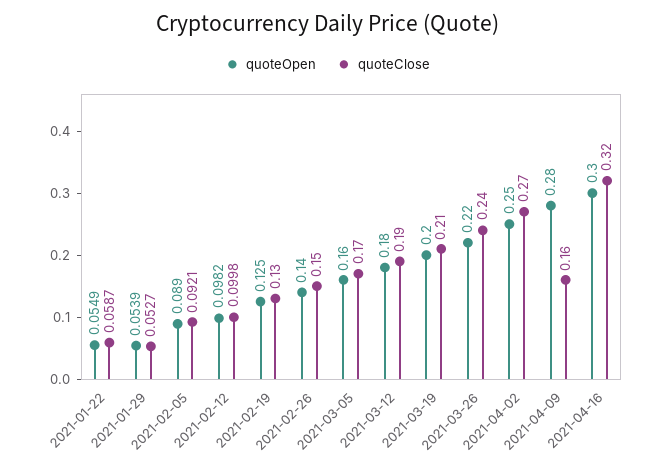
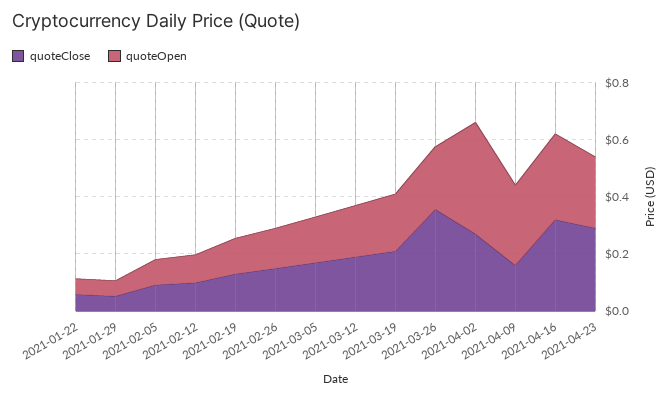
quoteClose, 2021-03-26: 0.24 -> 0.35
quoteOpen, 2021-04-02: 0.25 -> 0.4
quoteClose, 2021-04-23: none -> 0.3
quoteOpen, 2021-04-23: none -> 0.25

